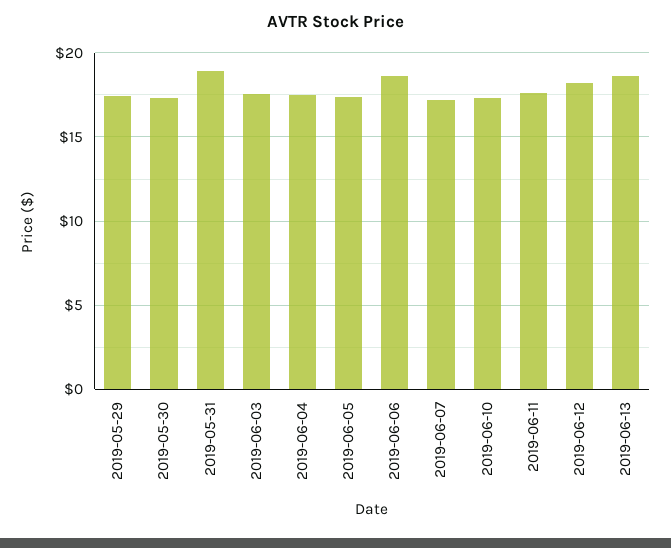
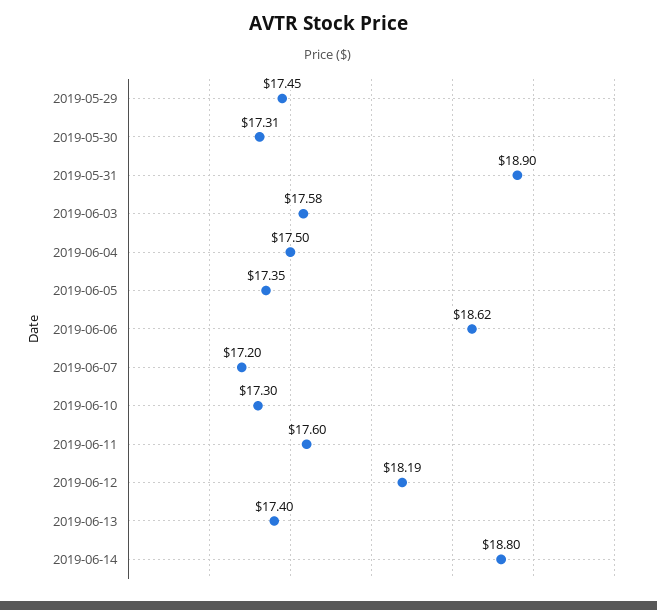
2019-06-13: 18.5 -> 17.4
2019-06-14: none -> 18.8

